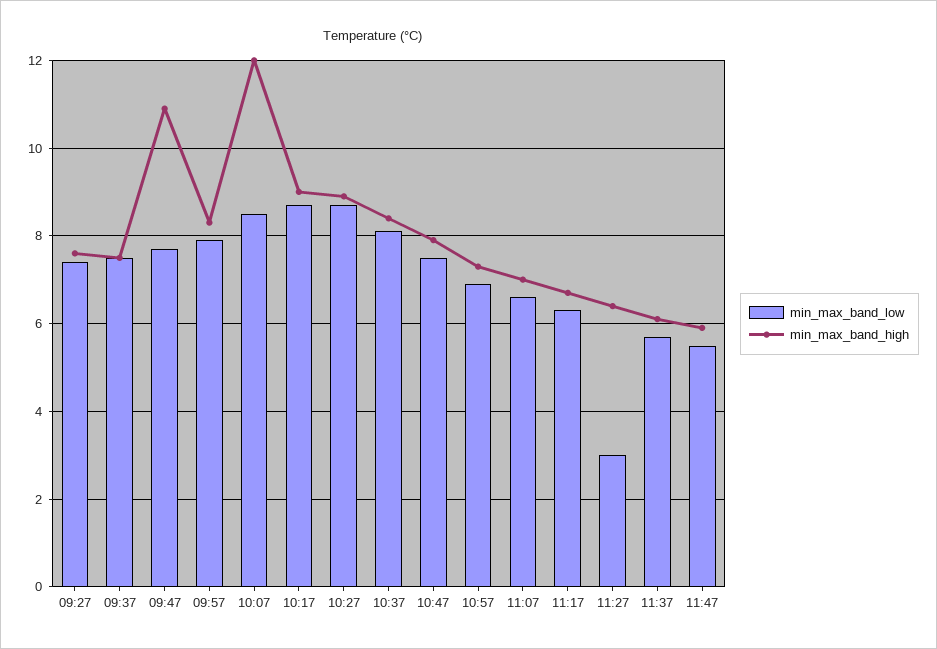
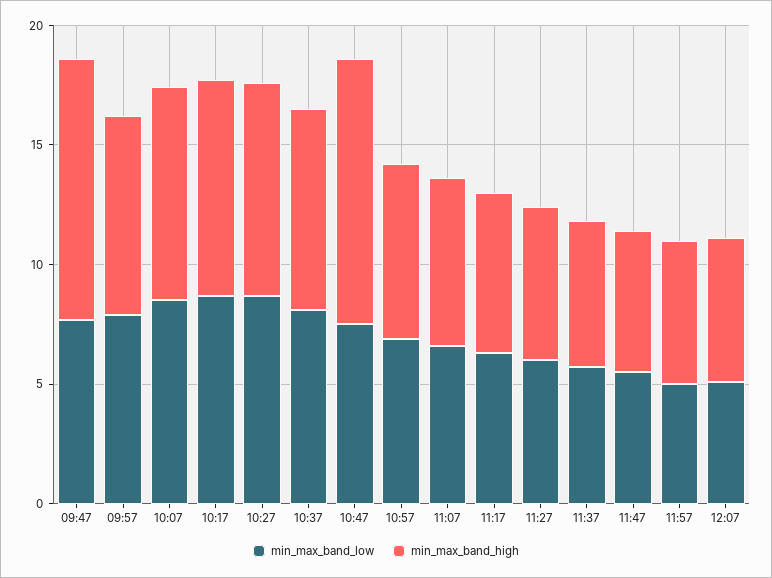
min_max_band_low, 09:27: 7.5 -> none
min_max_band_high, 09:27: 7.5 -> none
min_max_band_low, 09:37: 7.5 -> none
min_max_band_high, 09:37: 7.5 -> none
min_max_band_high, 10:07: 12 -> 9
min_max_band_high, 10:47: 8 -> 11
min_max_band_low, 11:27: 3 -> 6
min_max_band_low, 11:57: none -> 5
min_max_band_high, 11:57: none -> 6
min_max_band_low, 12:07: none -> 5
min_max_band_high, 12:07: none -> 6

